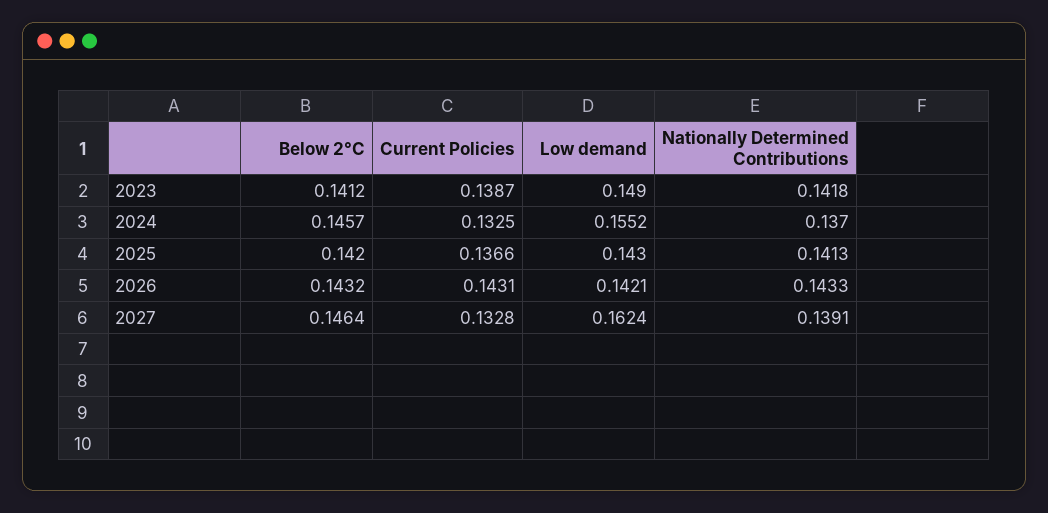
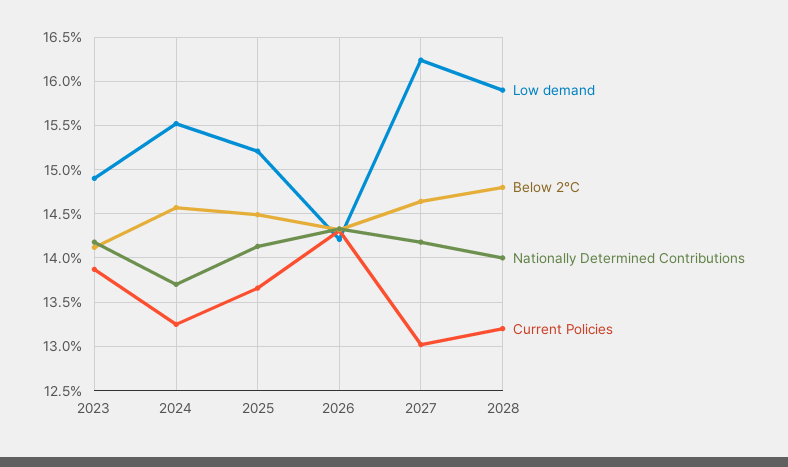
Below 2°C, 2025: 0.142 -> 0.145
Low demand, 2025: 0.143 -> 0.152
Current Policies, 2027: 0.1328 -> 0.13
Nationally Determined Contributions, 2027: 0.1391 -> 0.142
Low demand, 2028: none -> 0.159
Below 2°C, 2028: none -> 0.148
Nationally Determined Contributions, 2028: none -> 0.14
Current Policies, 2028: none -> 0.132

